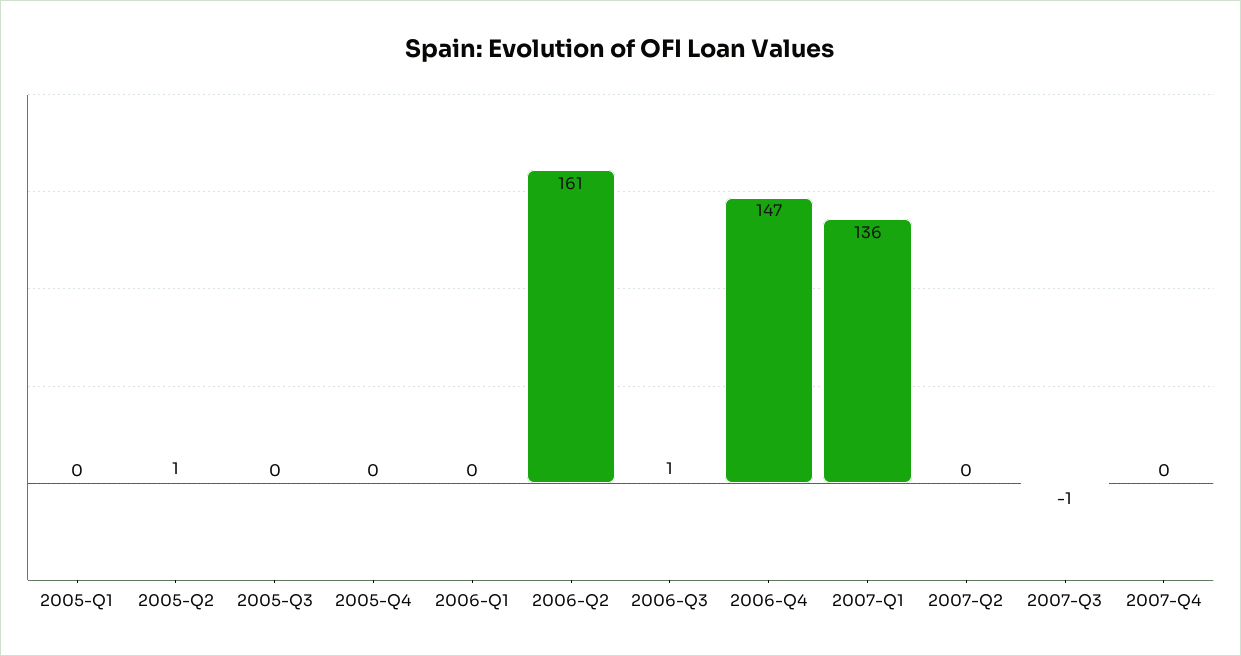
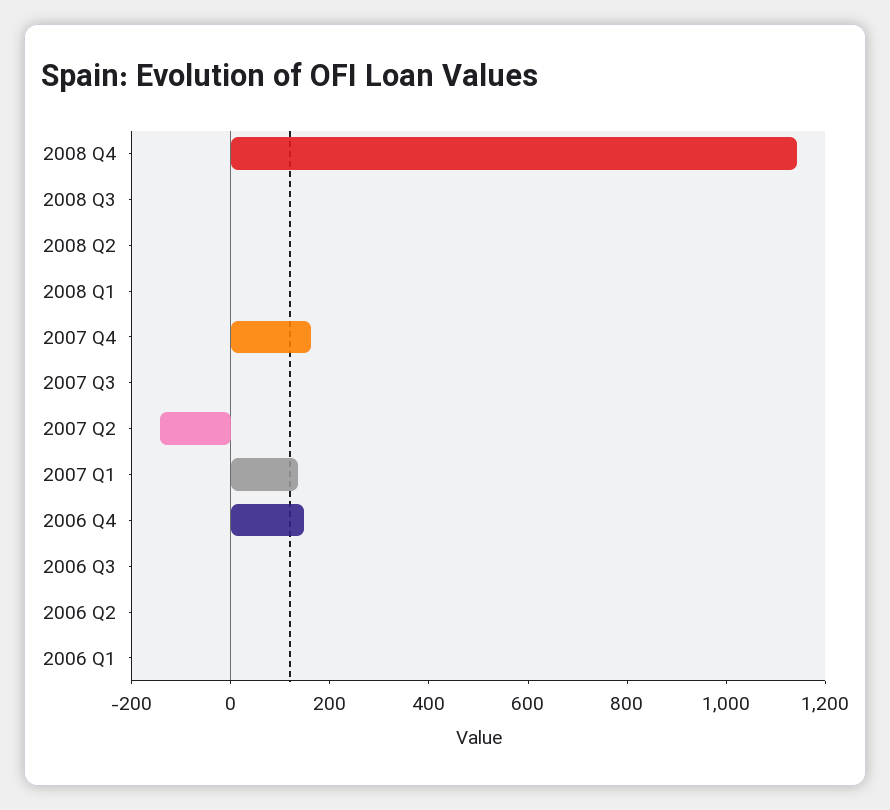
2005-Q1: 0 -> none
2005-Q2: 1 -> none
2005-Q3: 0 -> none
2005-Q4: 0 -> none
2006-Q2: 161 -> 0
2007-Q2: 0 -> -150
2007-Q4: 0 -> 150
2008 Q4: none -> 1150
2008 Q3: none -> 0
2008 Q2: none -> 0
2008 Q1: none -> 0

